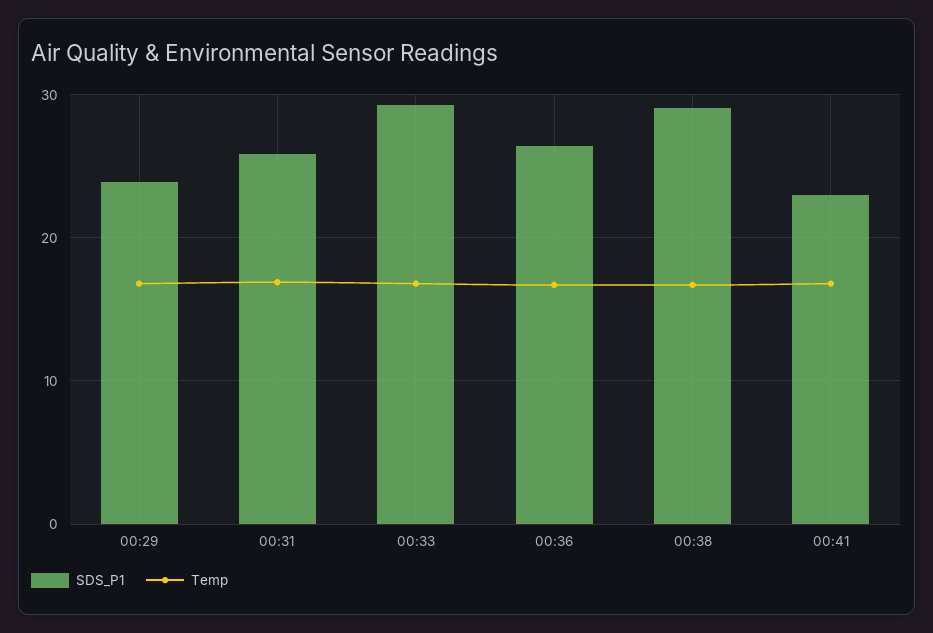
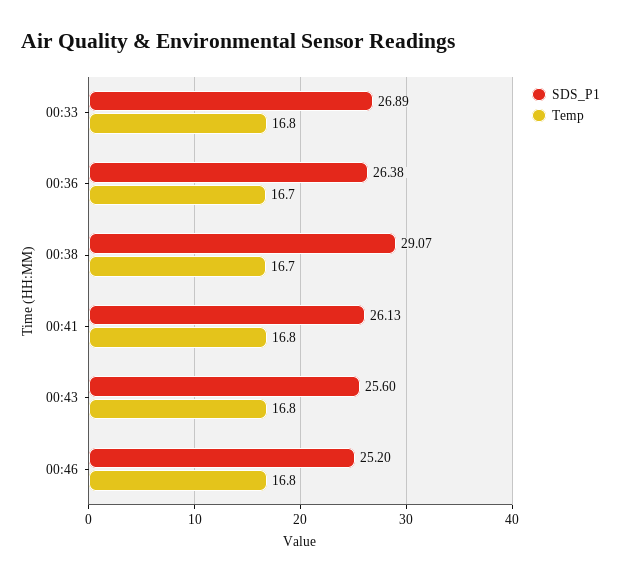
SDS_P1, 00:29: 24 -> none
Temp, 00:29: 17 -> none
SDS_P1, 00:31: 26 -> none
Temp, 00:31: 17 -> none
SDS_P1, 00:33: 29 -> 26.89
SDS_P1, 00:41: 23 -> 26.13
SDS_P1, 00:43: none -> 25.6
Temp, 00:43: none -> 16.8
SDS_P1, 00:46: none -> 25.2
Temp, 00:46: none -> 16.8

